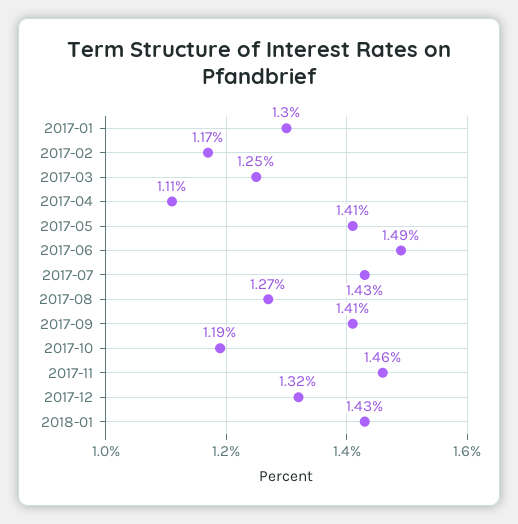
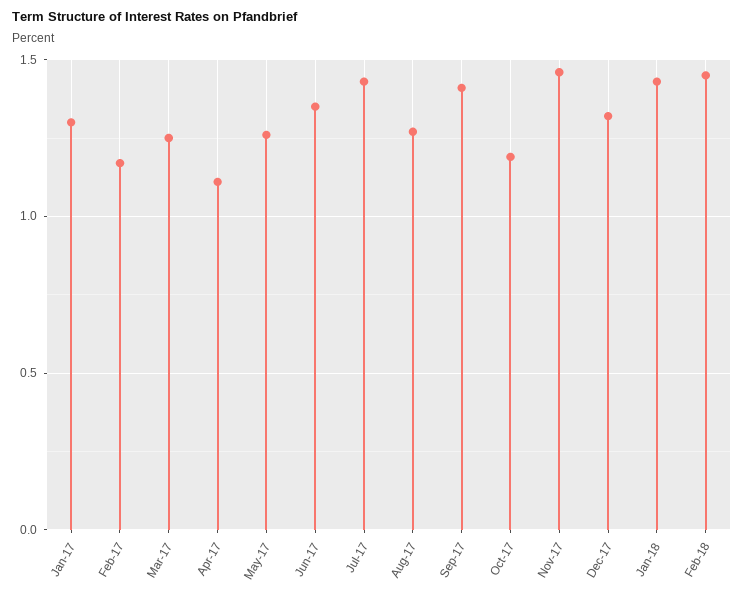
2017-05: 1.41 -> 1.25
2017-06: 1.49 -> 1.35
Feb-18: none -> 1.45

